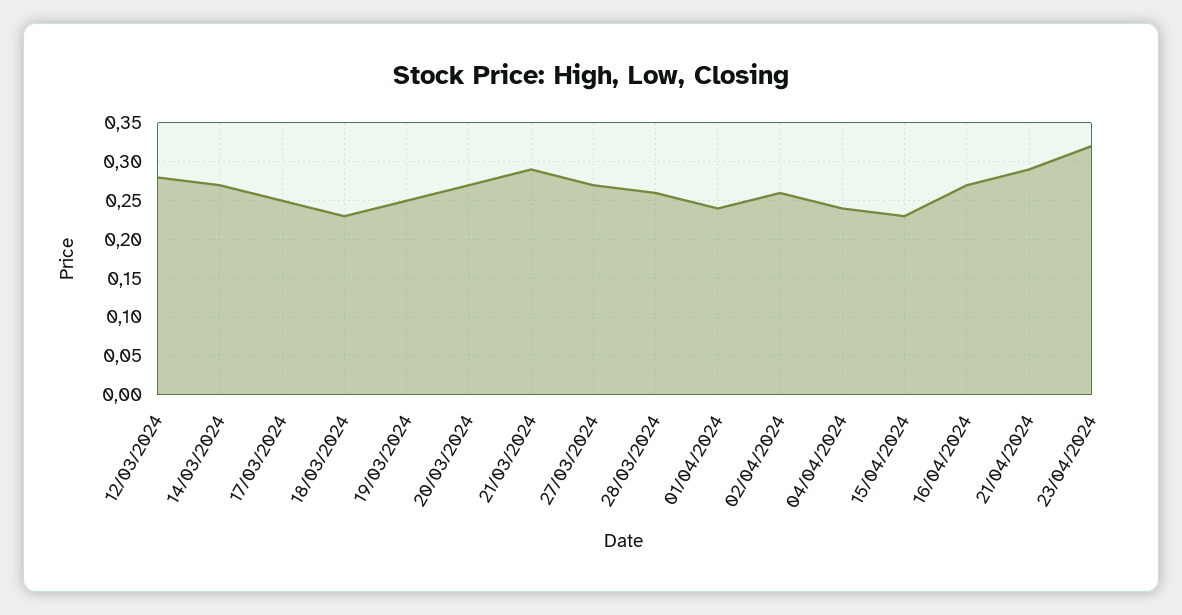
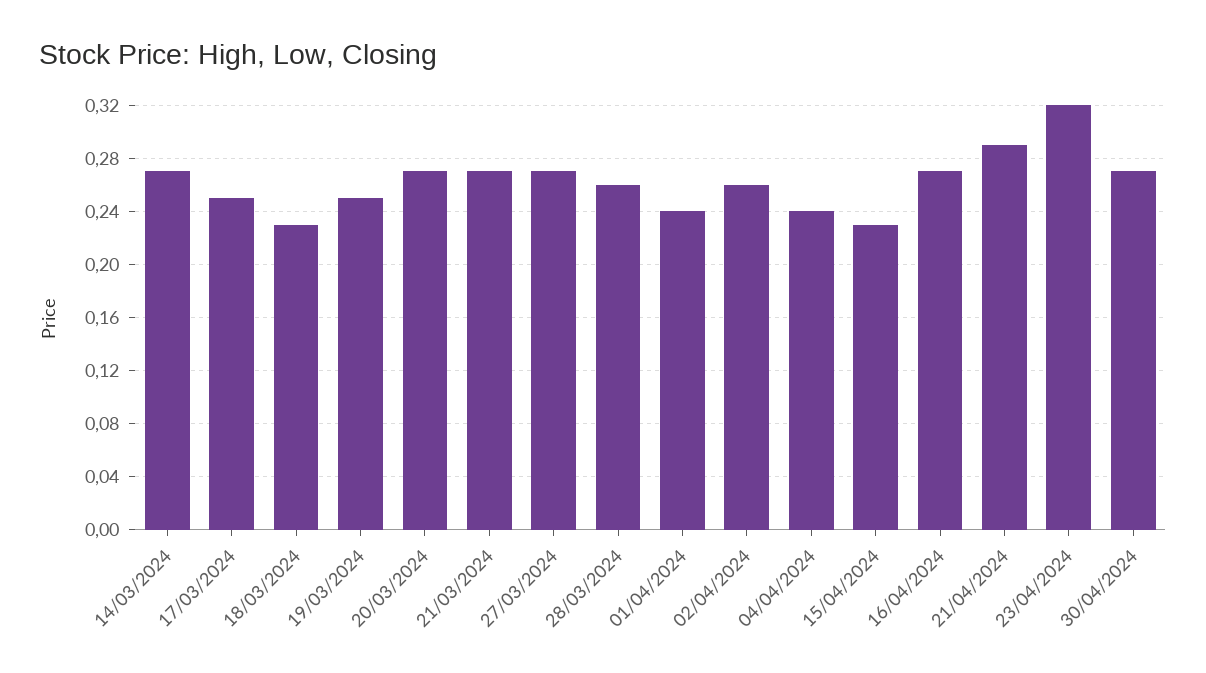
12/03/2024: 0.28 -> none
21/03/2024: 0.29 -> 0.27
30/04/2024: none -> 0.27

